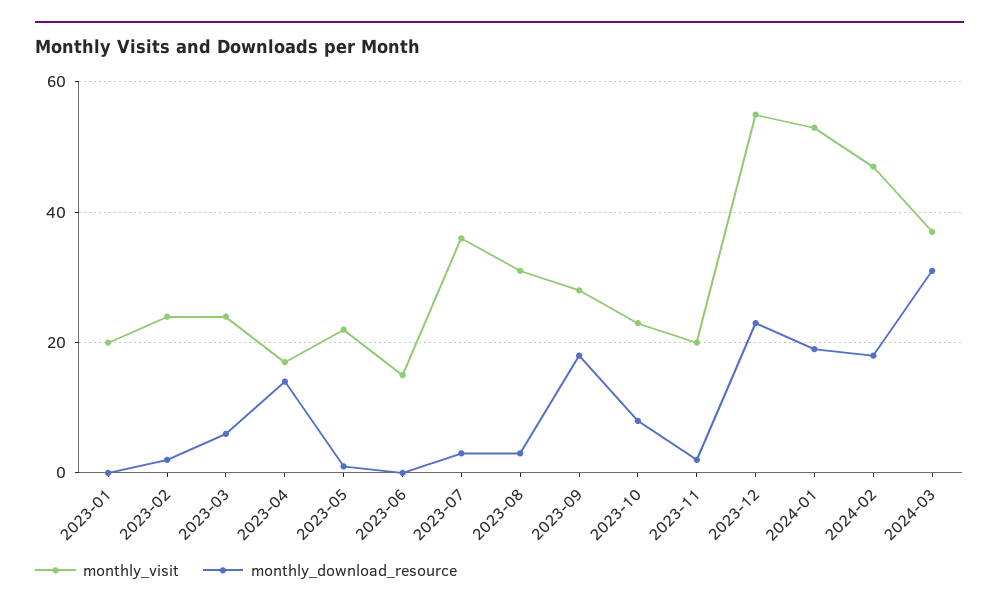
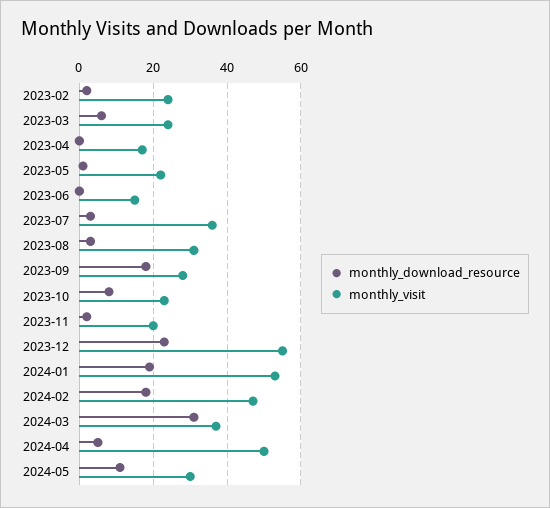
monthly_visit, 2023-01: 20 -> none
monthly_download_resource, 2023-01: 0 -> none
monthly_download_resource, 2023-04: 15 -> 0
monthly_download_resource, 2024-04: none -> 5
monthly_visit, 2024-04: none -> 50
monthly_download_resource, 2024-05: none -> 10
monthly_visit, 2024-05: none -> 30

